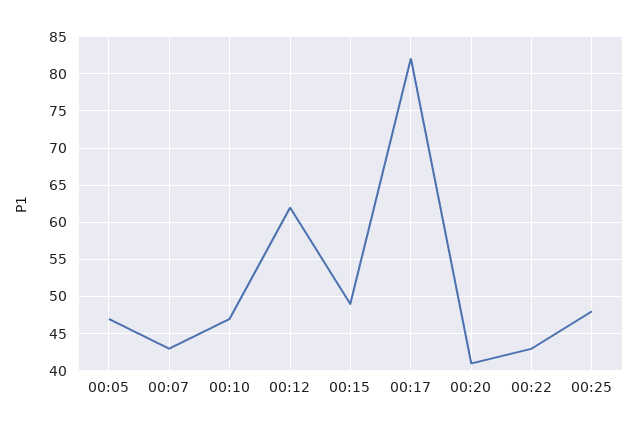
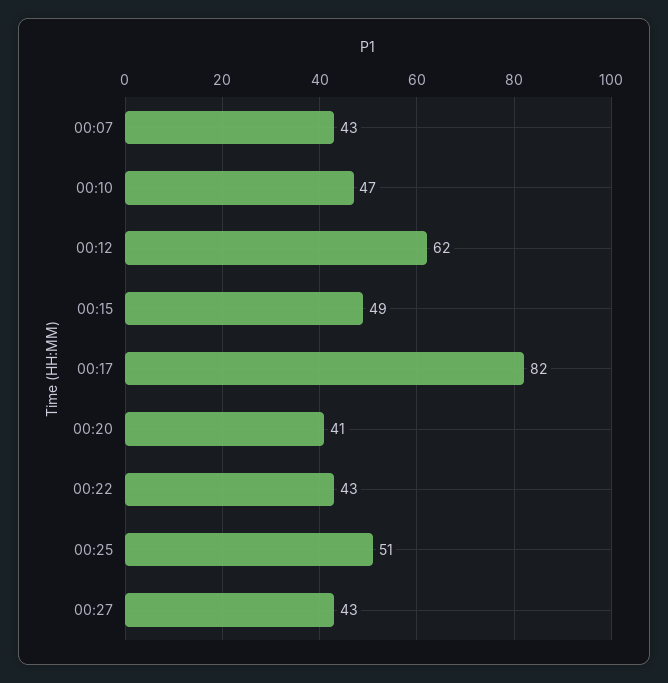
00:05: 47 -> none
00:25: 48 -> 51
00:27: none -> 43

